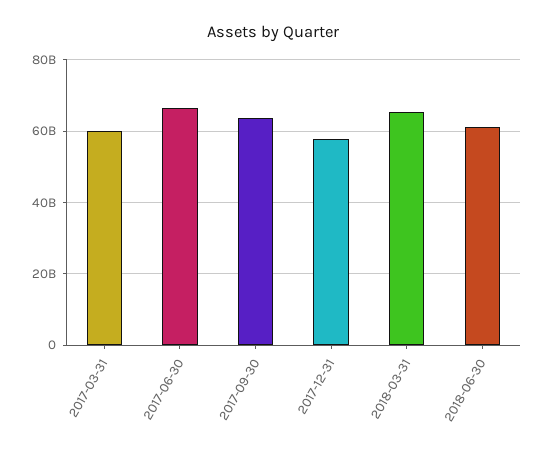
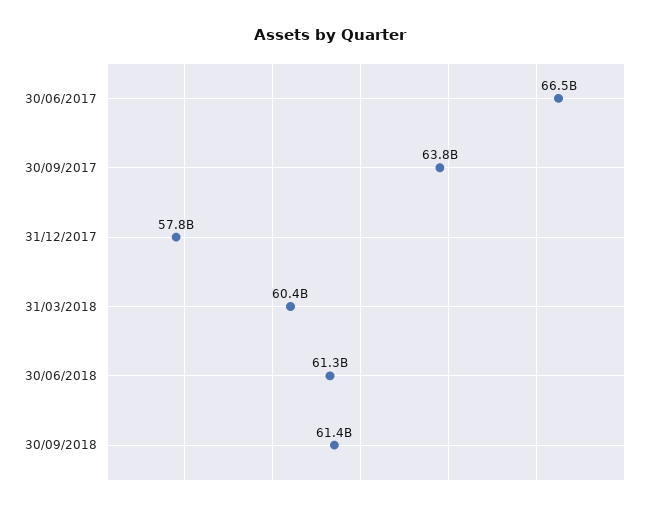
2017-03-31: 60000000000 -> none
2018-03-31: 66000000000 -> 60400000000
30/09/2018: none -> 61400000000

